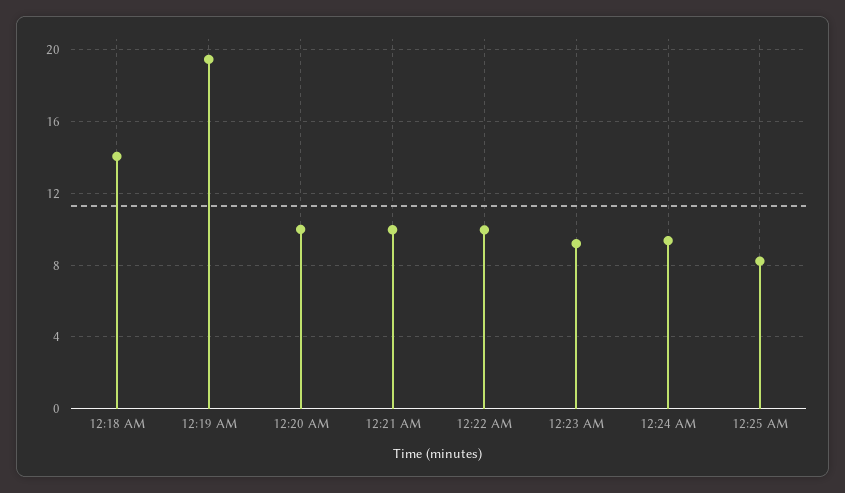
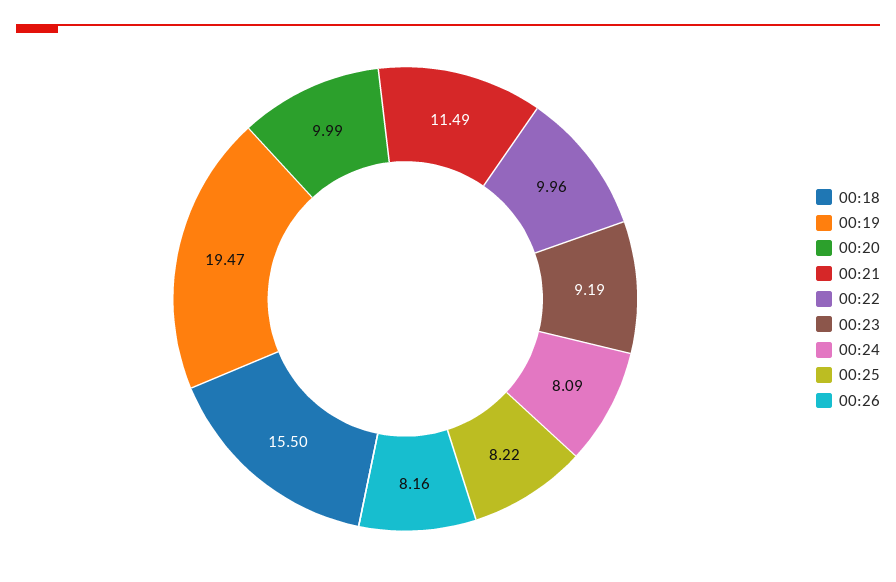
12:18 AM: 14 -> 15.5
12:21 AM: 10 -> 11.49
12:24 AM: 9.5 -> 8.09
00:26: none -> 8.16

